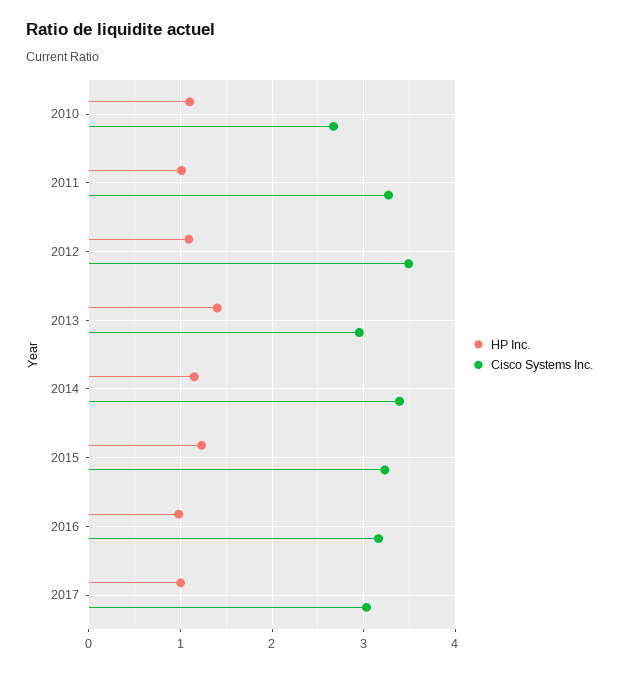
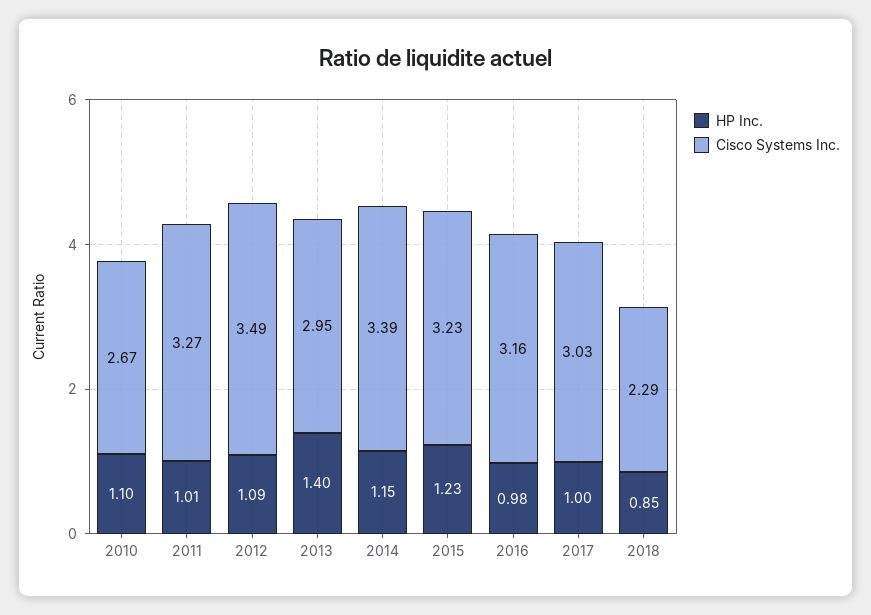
HP Inc., 2018: none -> 0.85
Cisco Systems Inc., 2018: none -> 2.29

